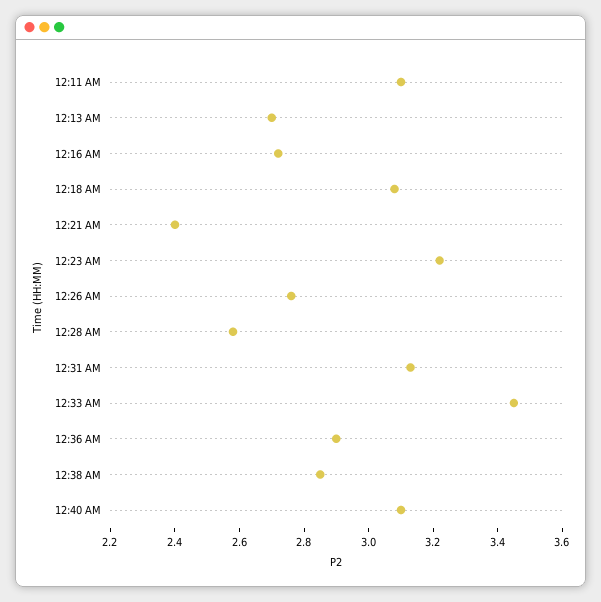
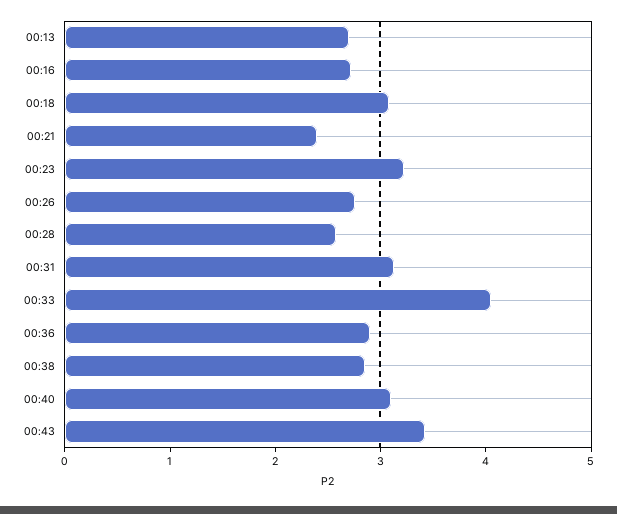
12:11 AM: 3.1 -> none
12:33 AM: 3.45 -> 4
00:43: none -> 3.4

